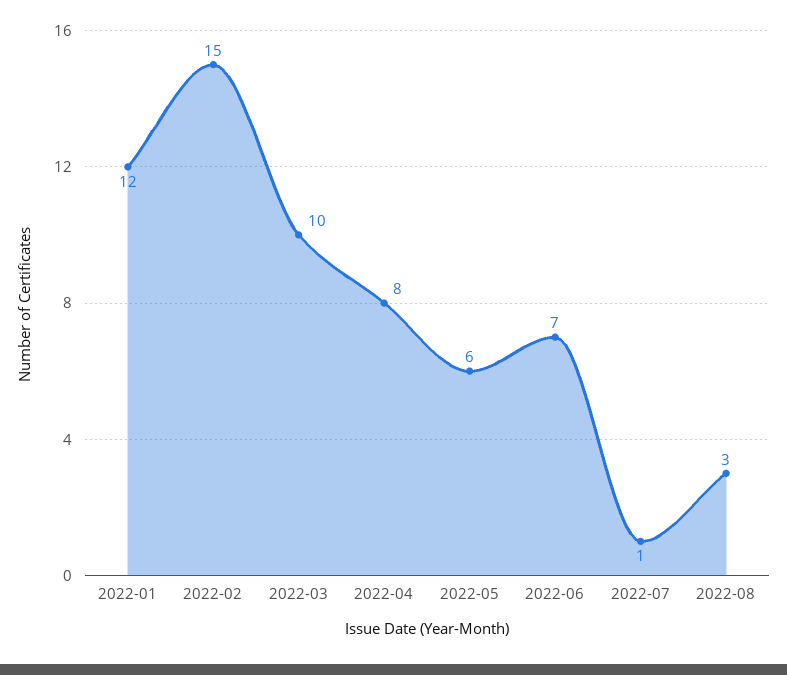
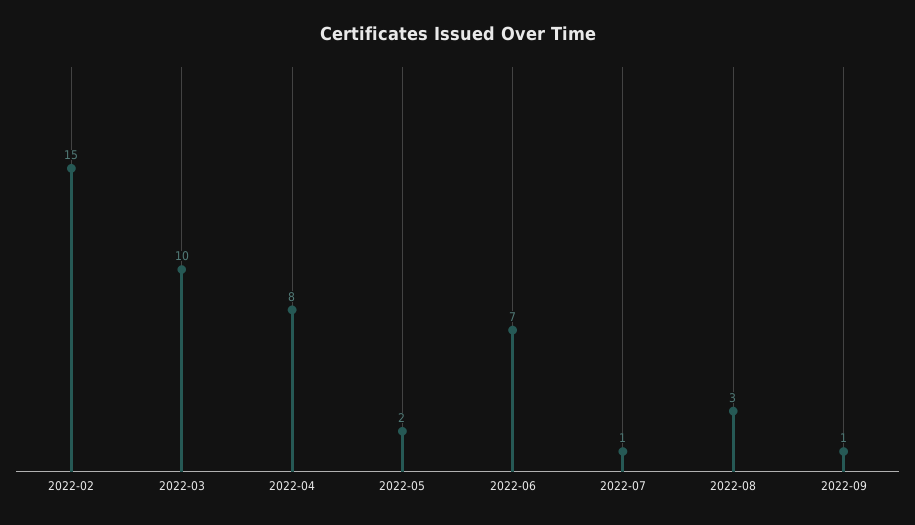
2022-01: 12 -> none
2022-05: 6 -> 2
2022-09: none -> 1

